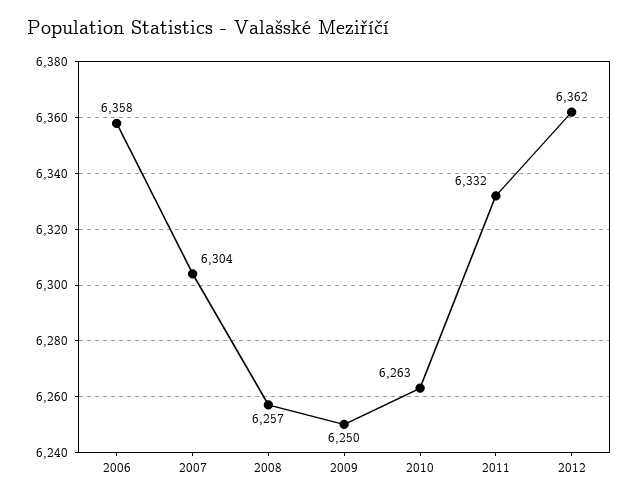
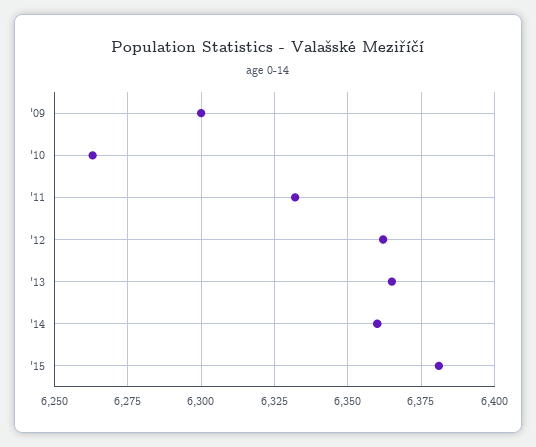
2006: 6358 -> none
2007: 6304 -> none
2008: 6257 -> none
2009: 6250 -> 6300
'13: none -> 6365
'14: none -> 6360
'15: none -> 6380

